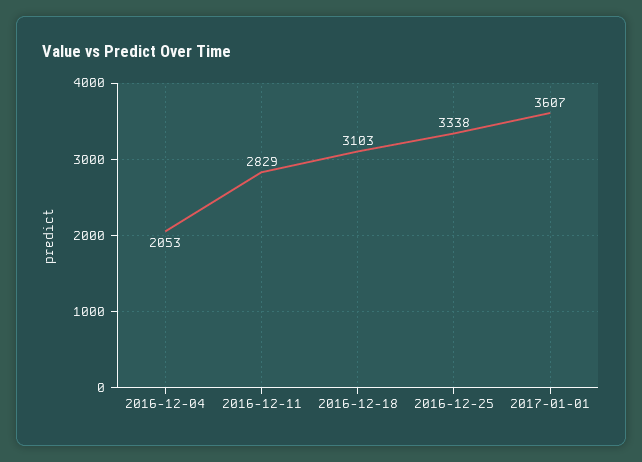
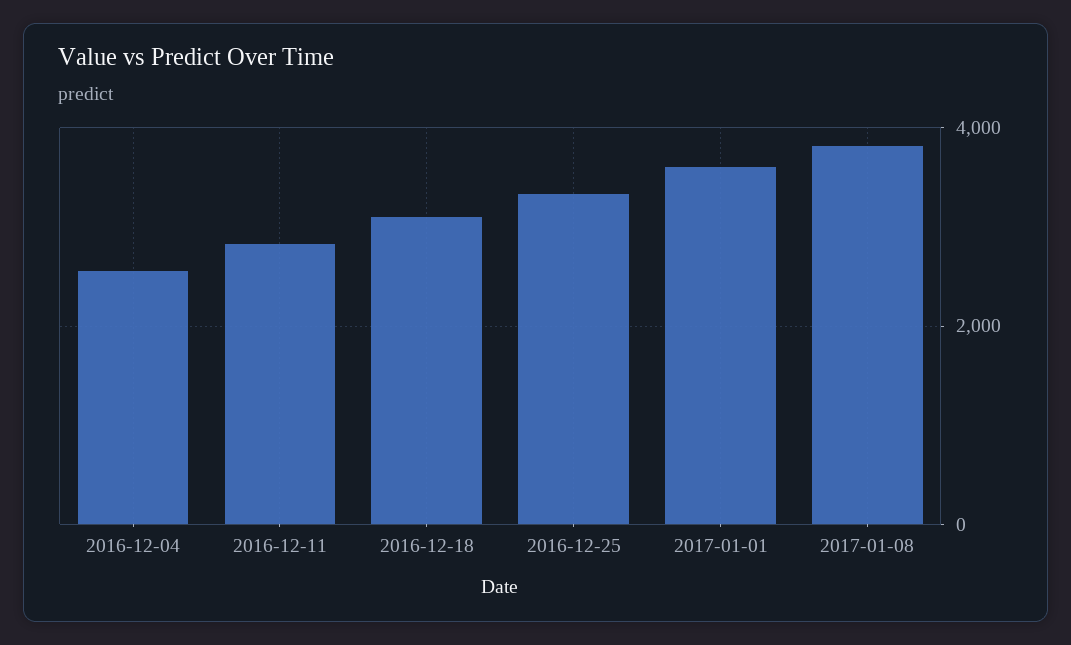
2016-12-04: 2053 -> 2600
2017-01-08: none -> 3800

